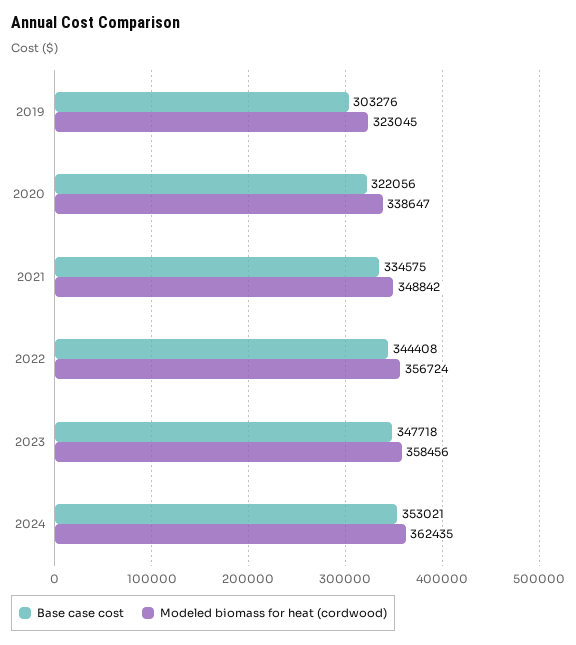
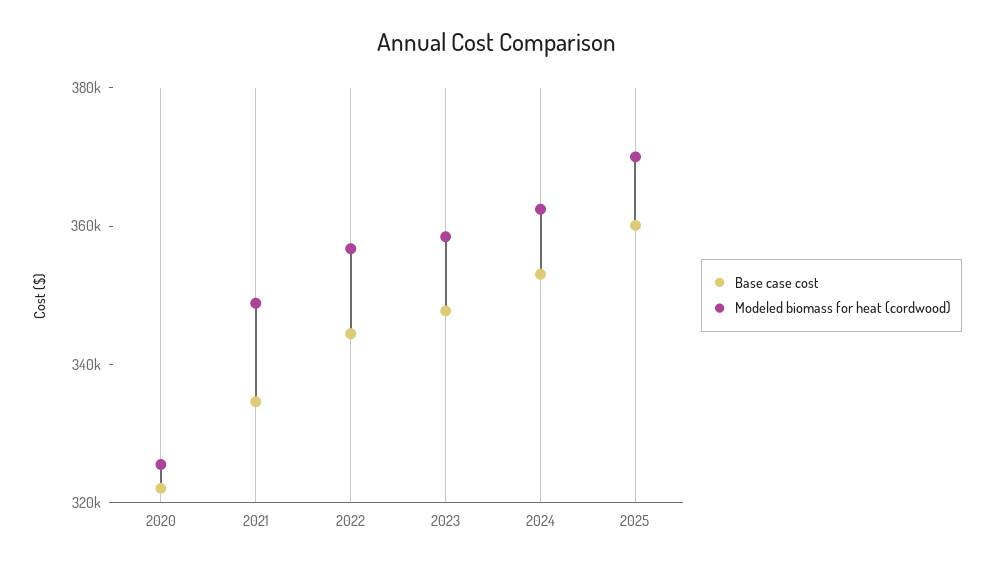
Base case cost, 2019: 303276 -> none
Modeled biomass for heat (cordwood), 2019: 323045 -> none
Modeled biomass for heat (cordwood), 2020: 338647 -> 325000
Base case cost, 2025: none -> 360000
Modeled biomass for heat (cordwood), 2025: none -> 370000

